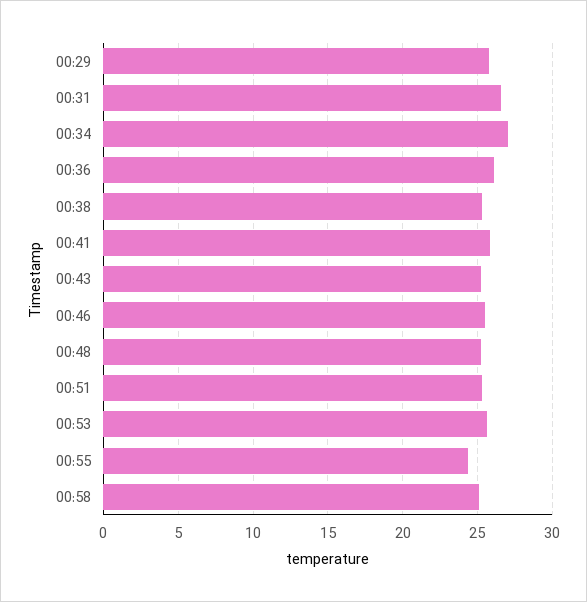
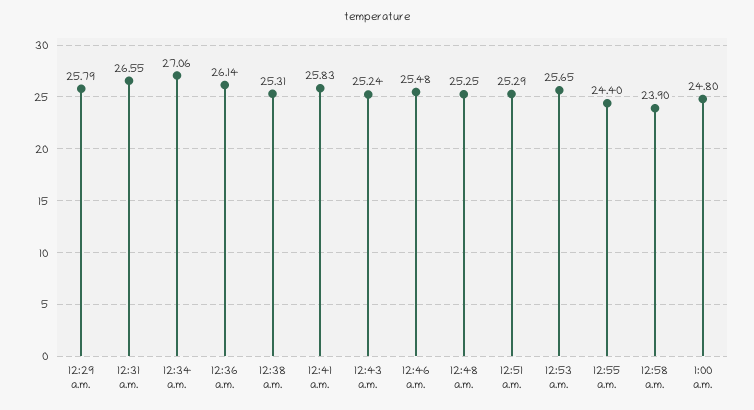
00:58: 25 -> 23.9
1:00 a.m.: none -> 24.8

